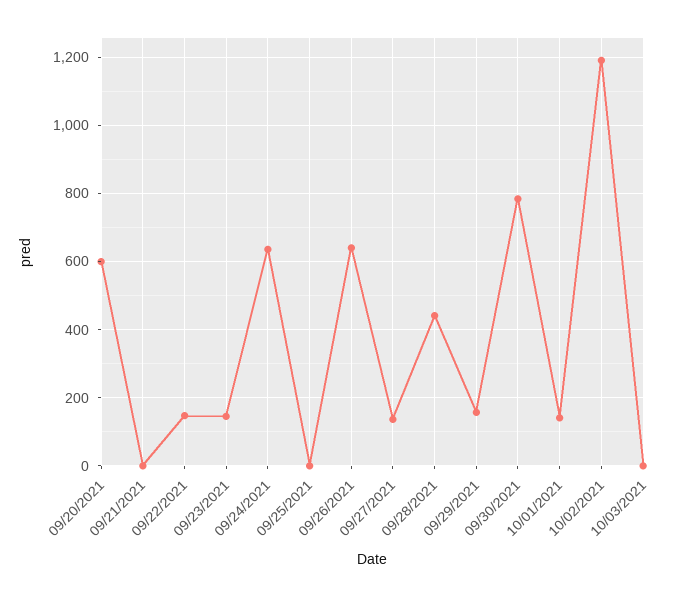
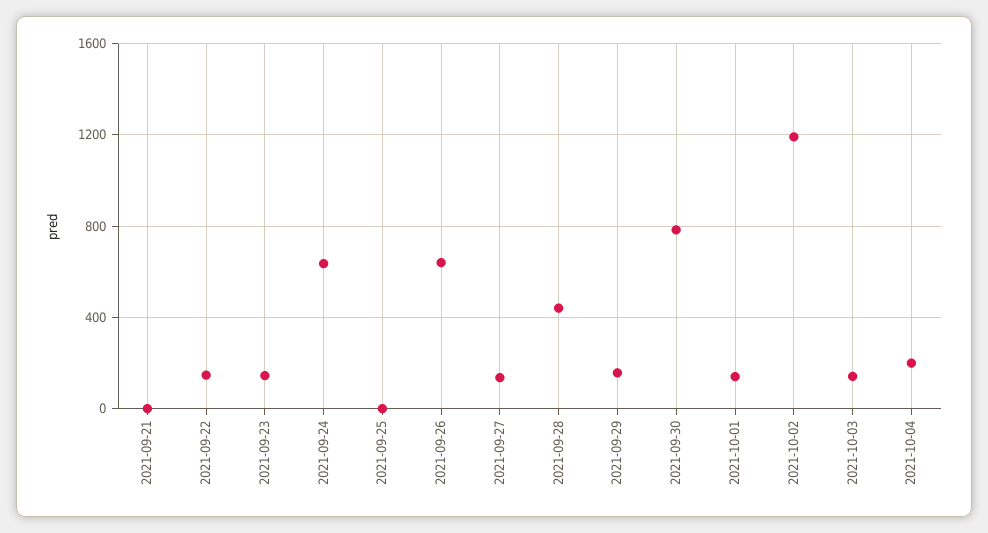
09/20/2021: 600 -> none
10/03/2021: 0 -> 150
2021-10-04: none -> 200

